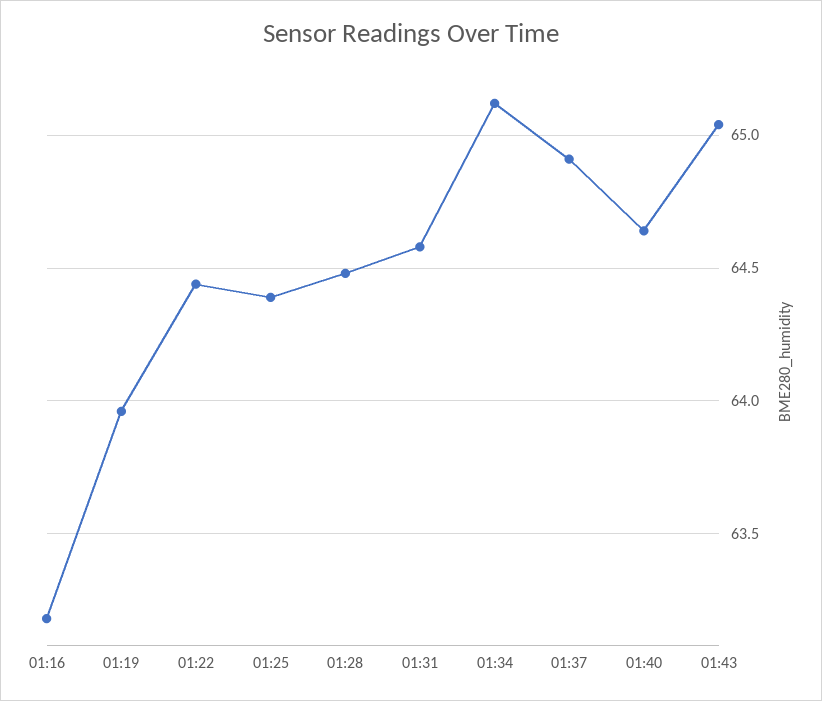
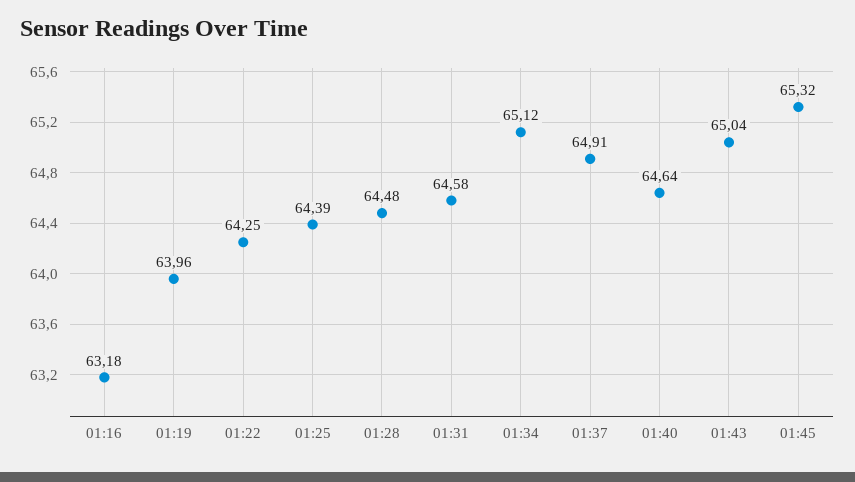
01:22: 64.45 -> 64.25
01:45: none -> 65.32

